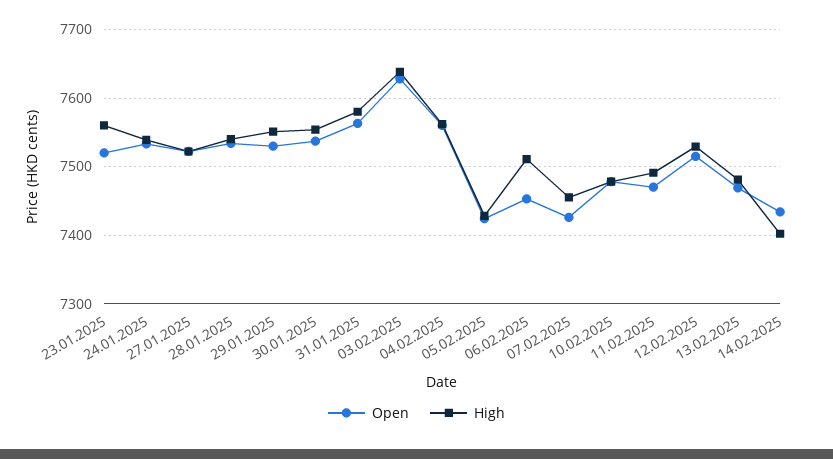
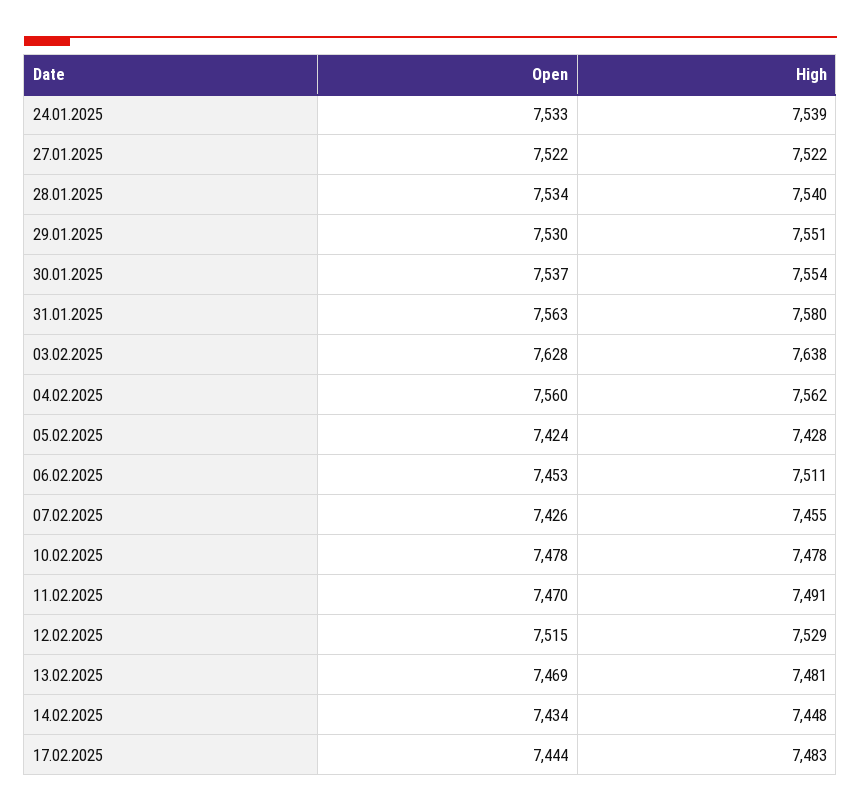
Open, 23.01.2025: 7520 -> none
High, 23.01.2025: 7560 -> none
High, 14.02.2025: 7400 -> 7448
Open, 17.02.2025: none -> 7444
High, 17.02.2025: none -> 7483

